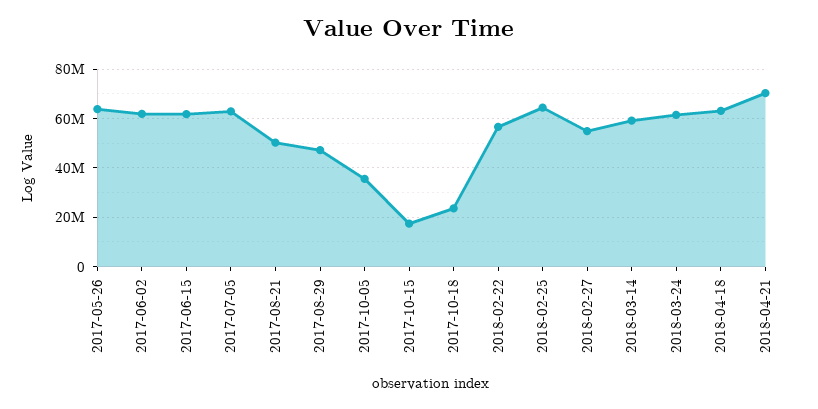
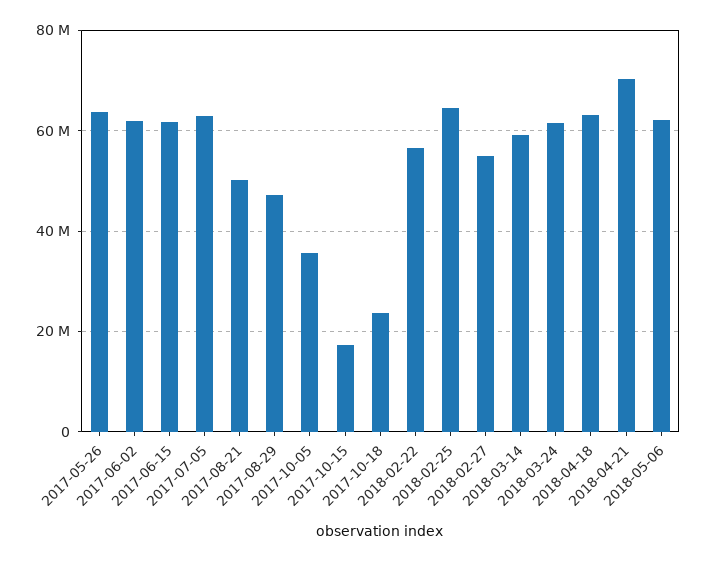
2018-05-06: none -> 62000000

